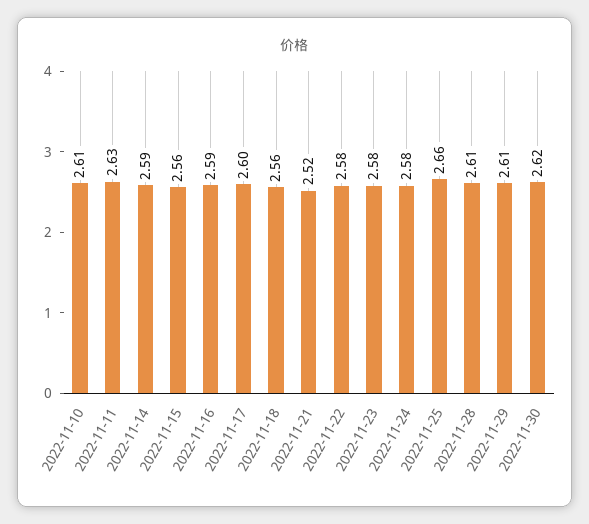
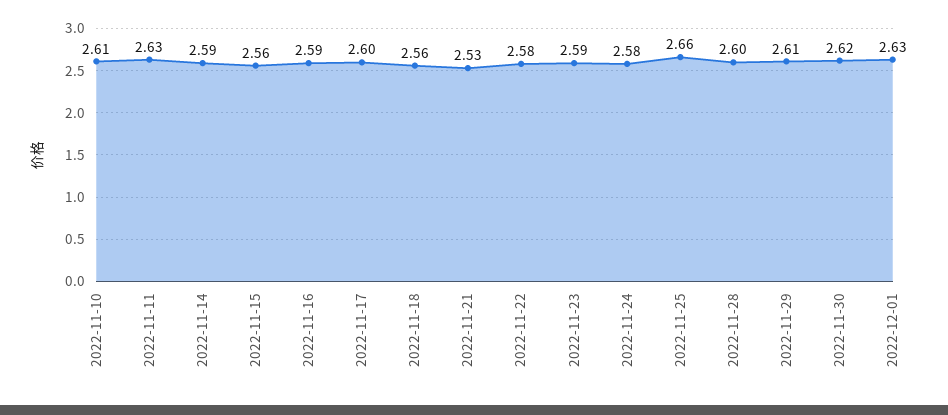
2022-11-21: 2.52 -> 2.53
2022-11-23: 2.58 -> 2.59
2022-11-28: 2.61 -> 2.6
2022-12-01: none -> 2.63

